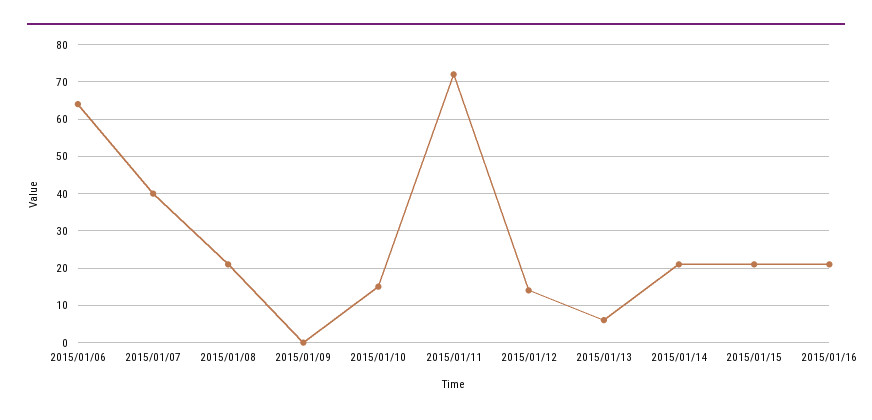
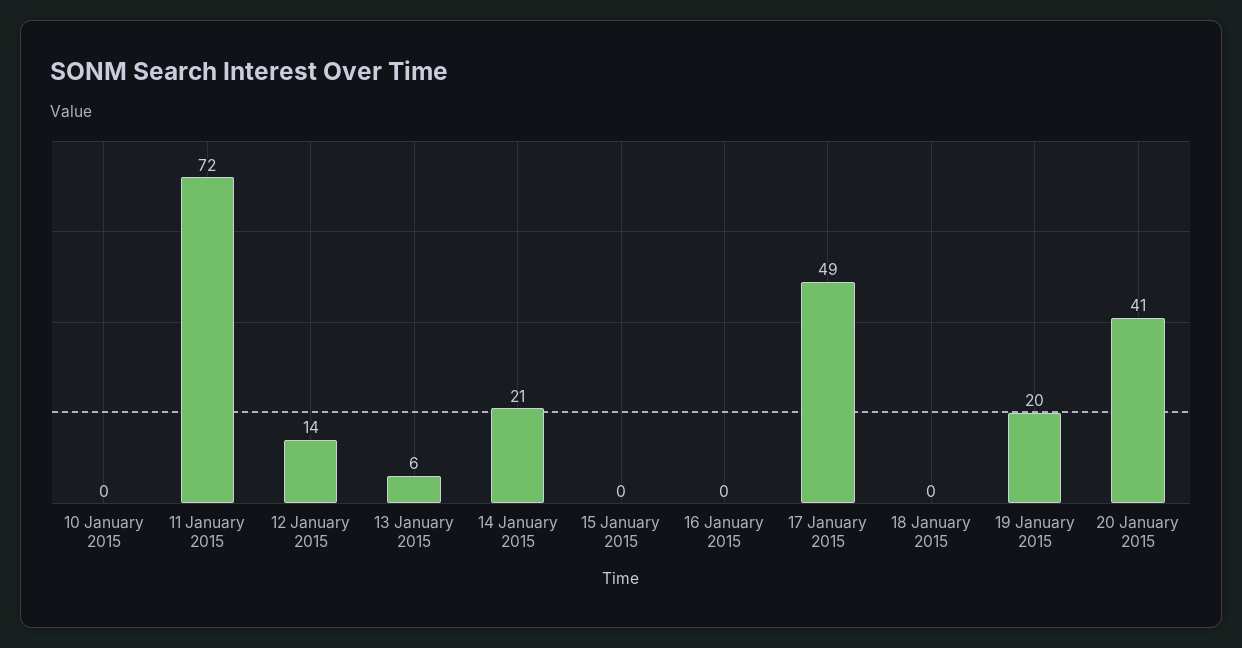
2015/01/06: 65 -> none
2015/01/07: 40 -> none
2015/01/08: 20 -> none
2015/01/09: 0 -> none
2015/01/10: 15 -> 0
2015/01/15: 20 -> 0
2015/01/16: 20 -> 0
17 January 2015: none -> 49
18 January 2015: none -> 0
19 January 2015: none -> 20
20 January 2015: none -> 41

